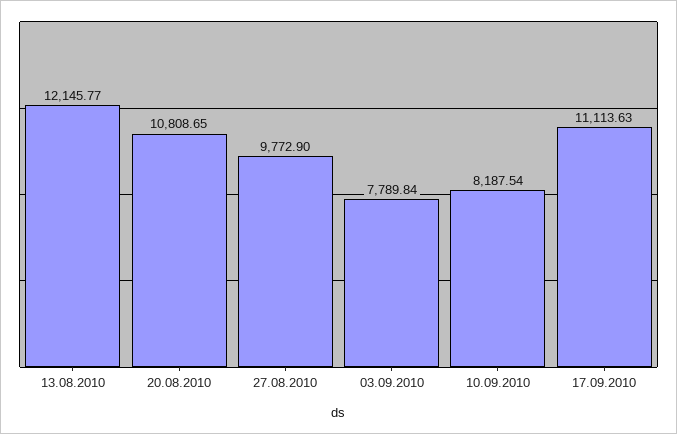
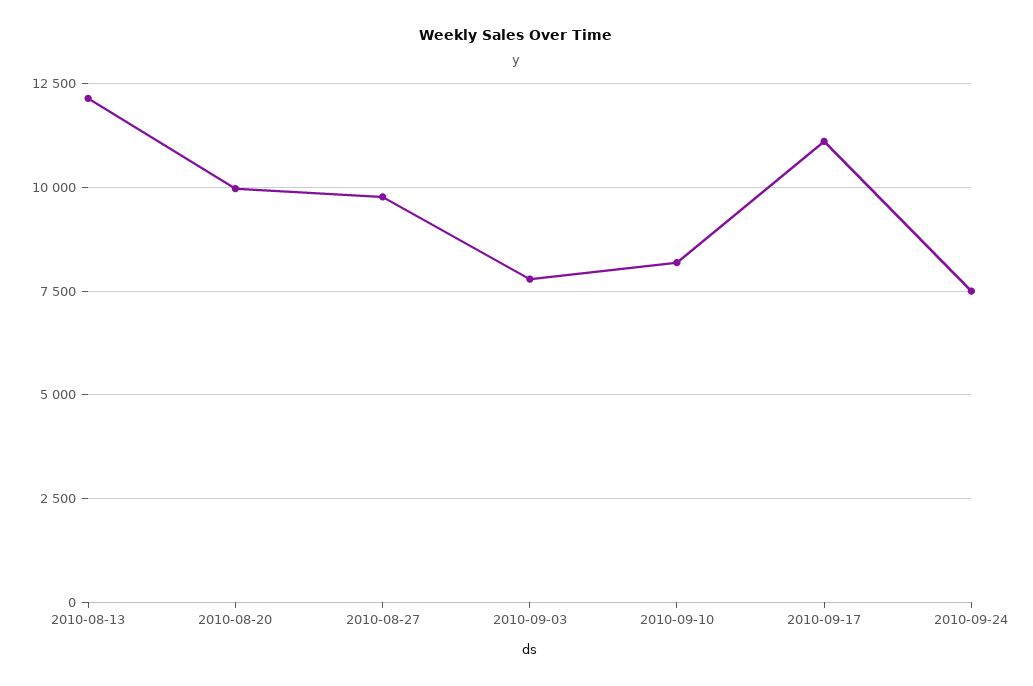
20.08.2010: 10808.65 -> 10000
2010-09-24: none -> 7500

